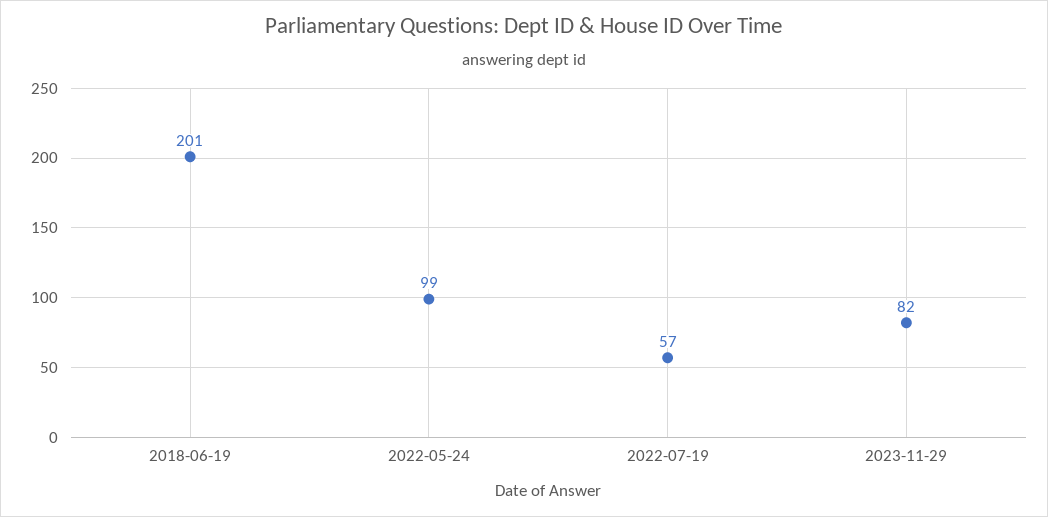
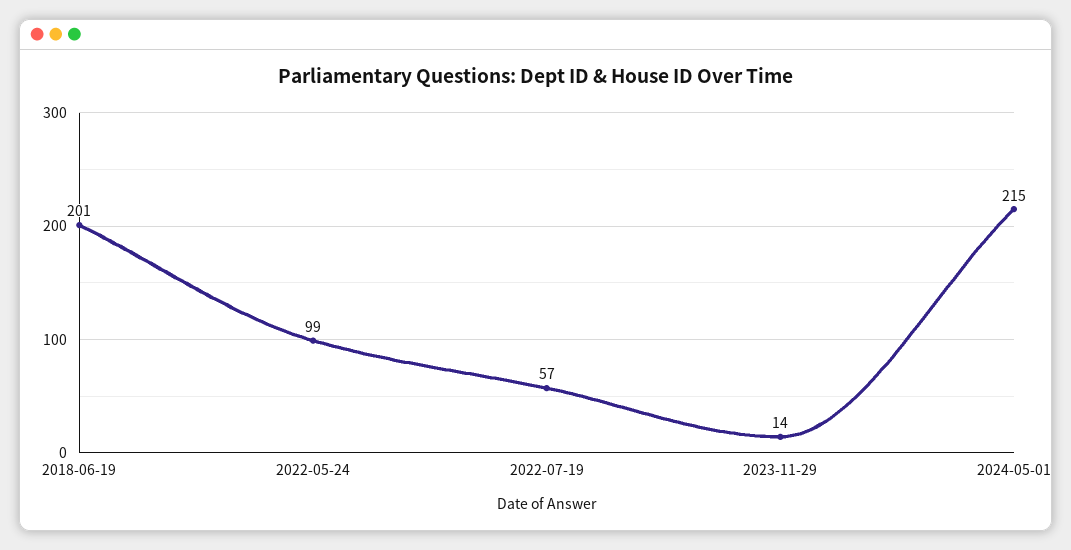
2023-11-29: 82 -> 14
2024-05-01: none -> 215

